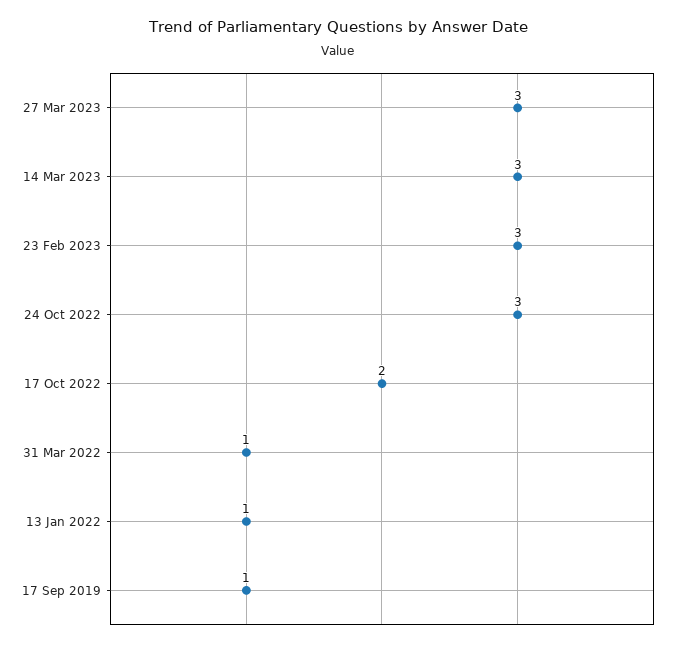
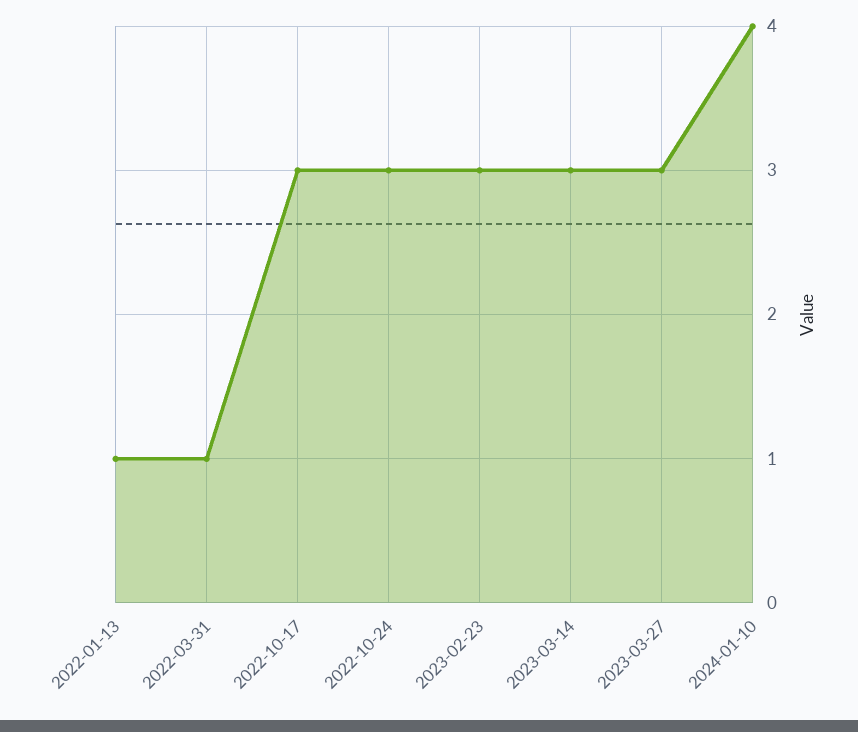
17 Oct 2022: 2 -> 3
17 Sep 2019: 1 -> none
2024-01-10: none -> 4

